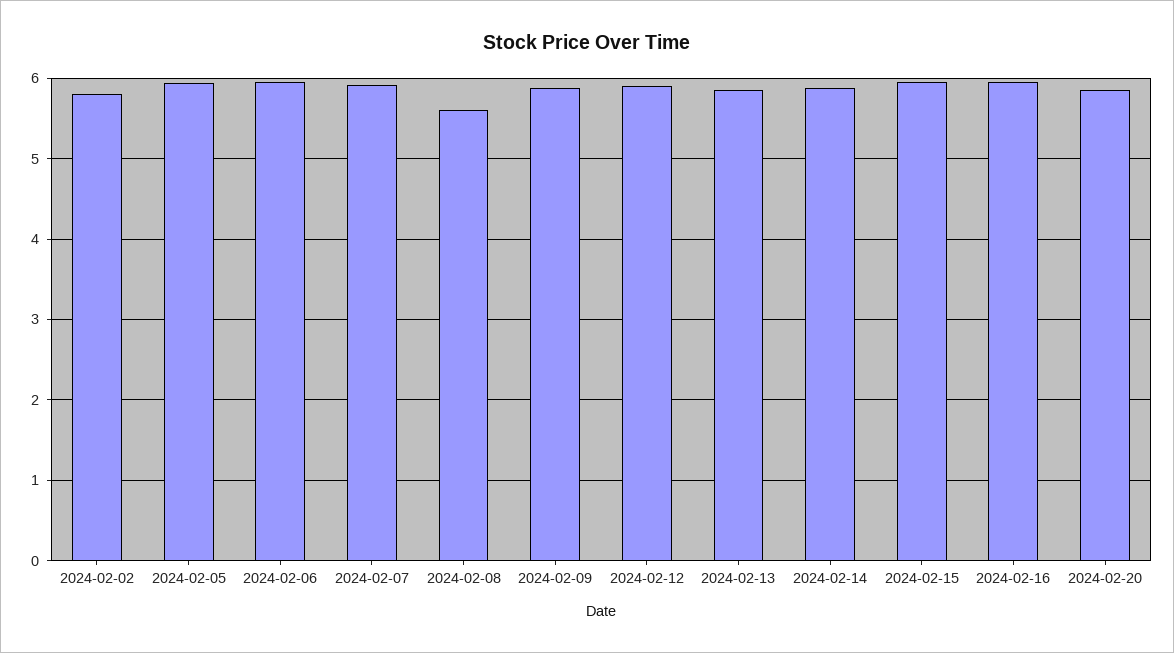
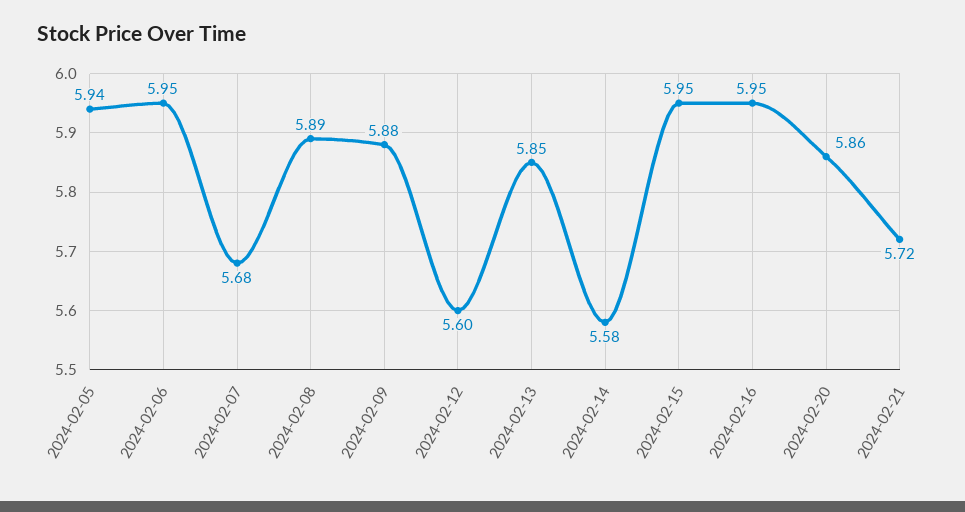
2024-02-02: 5.8 -> none
2024-02-07: 5.9 -> 5.68
2024-02-08: 5.6 -> 5.89
2024-02-12: 5.9 -> 5.6
2024-02-14: 5.9 -> 5.58
2024-02-21: none -> 5.72

